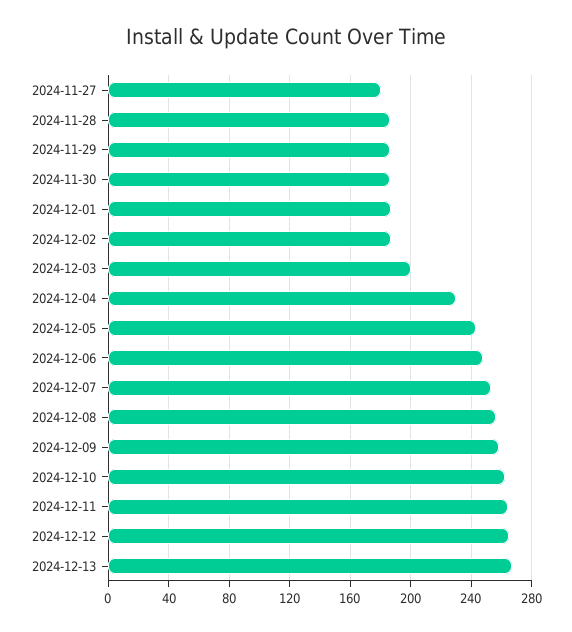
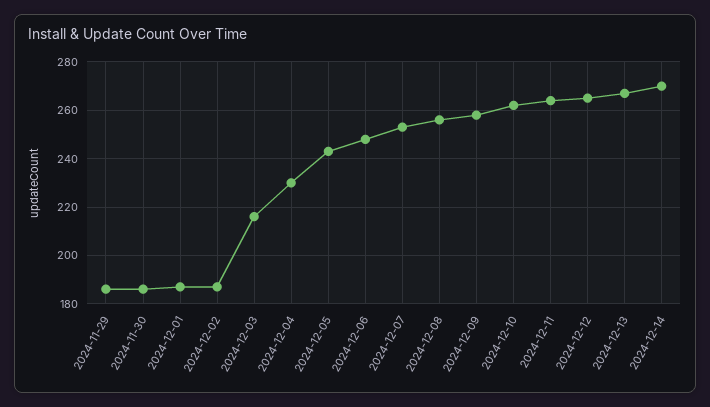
2024-11-27: 180 -> none
2024-11-28: 185 -> none
2024-12-03: 200 -> 215
2024-12-14: none -> 270

